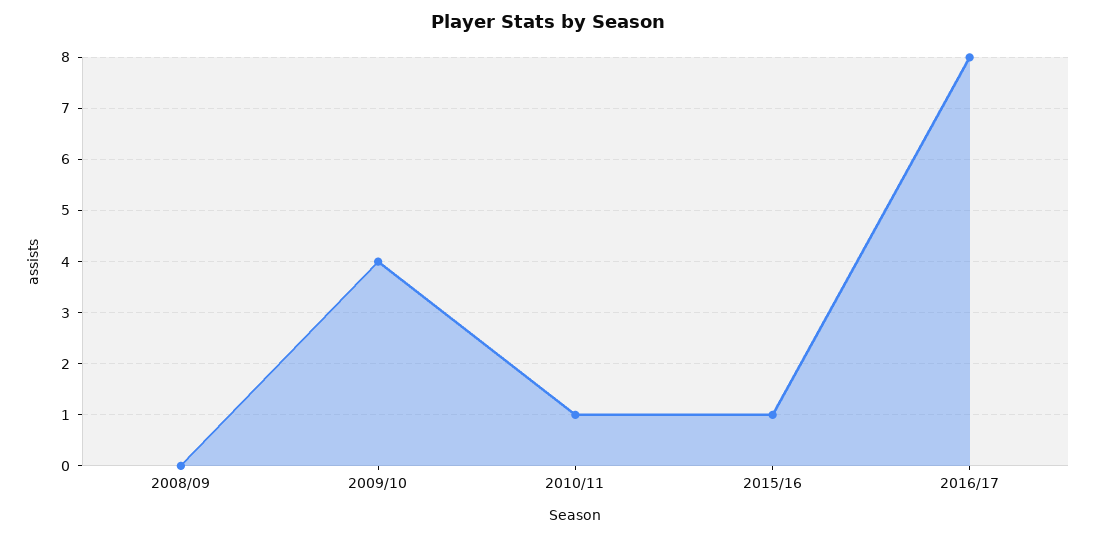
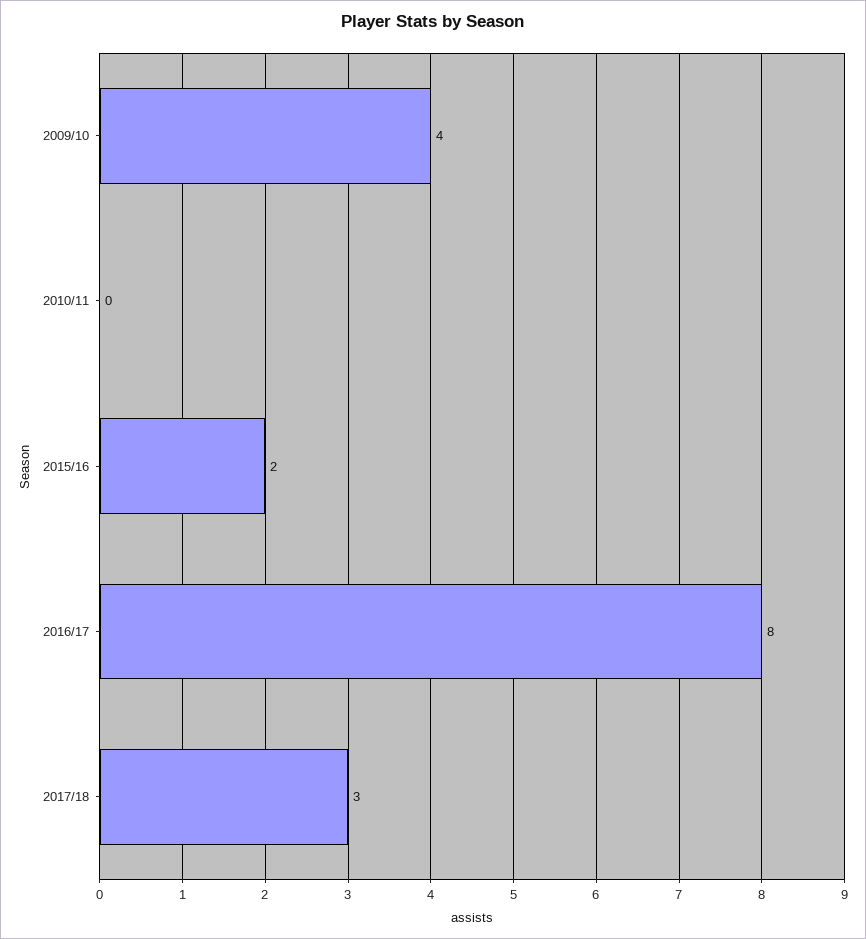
2008/09: 0 -> none
2010/11: 1 -> 0
2015/16: 1 -> 2
2017/18: none -> 3

